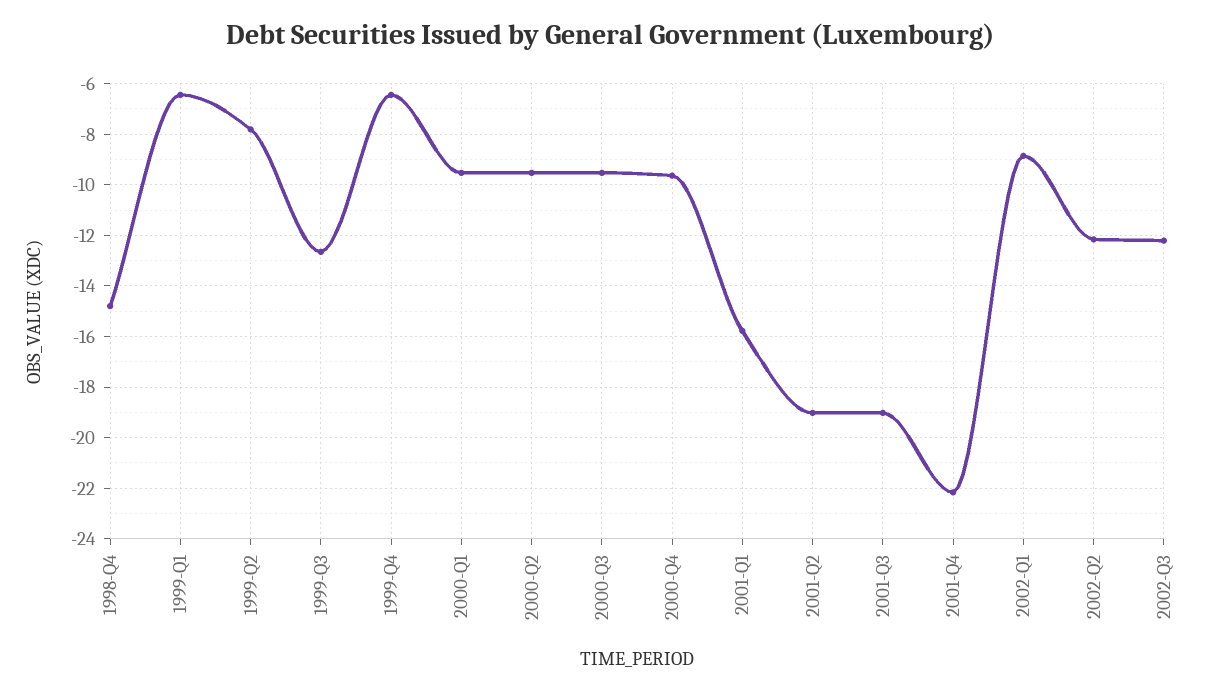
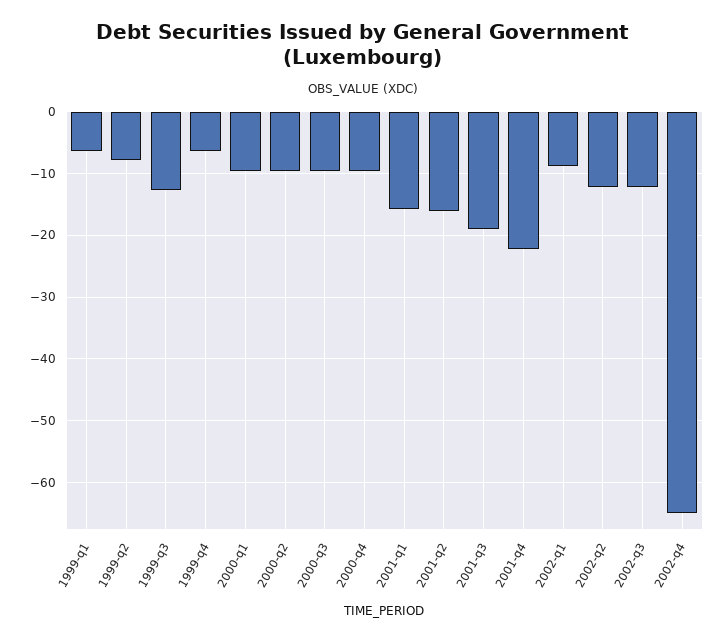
1998-Q4: -14.75 -> none
2001-Q2: -19 -> -16
2002-q4: none -> -65

